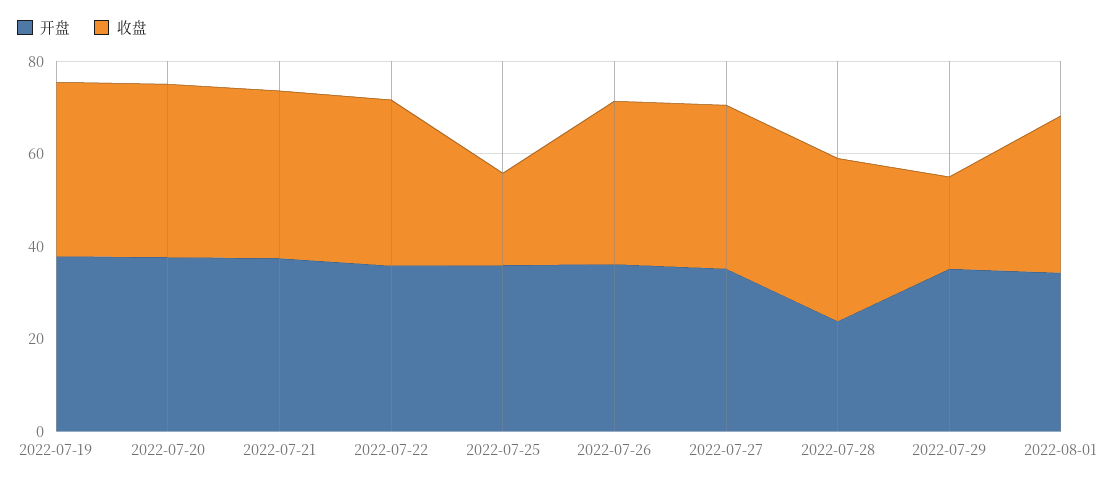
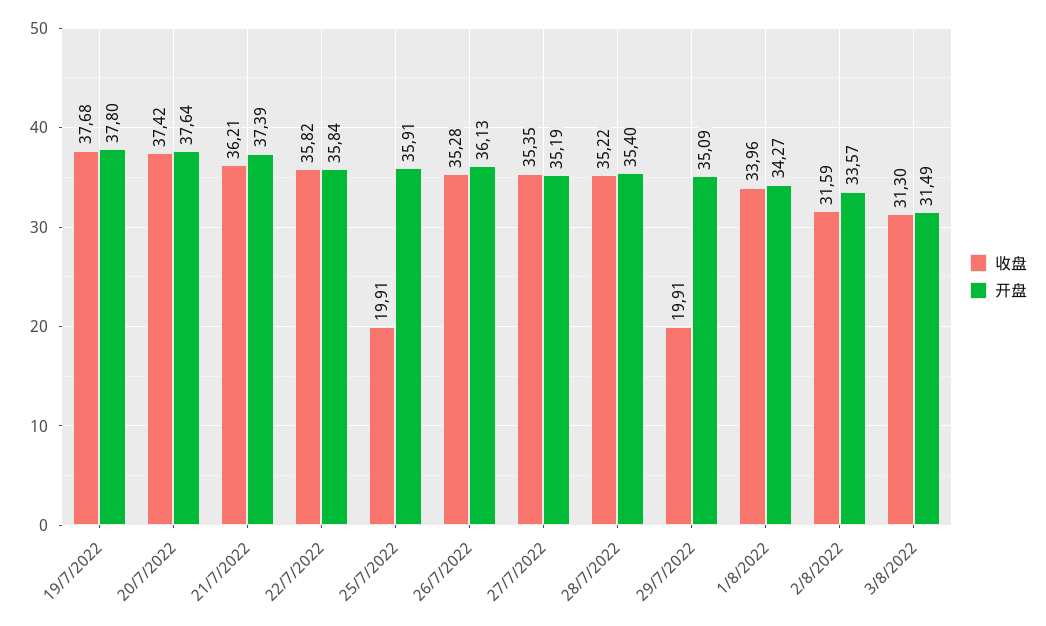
开盘, 2022-07-28: 25 -> 35.4
收盘, 2/8/2022: none -> 31.59
开盘, 2/8/2022: none -> 33.57
收盘, 3/8/2022: none -> 31.3
开盘, 3/8/2022: none -> 31.49

